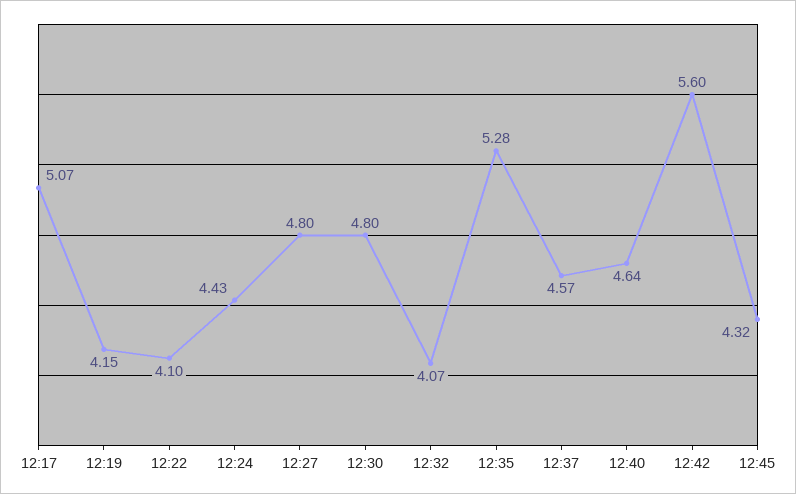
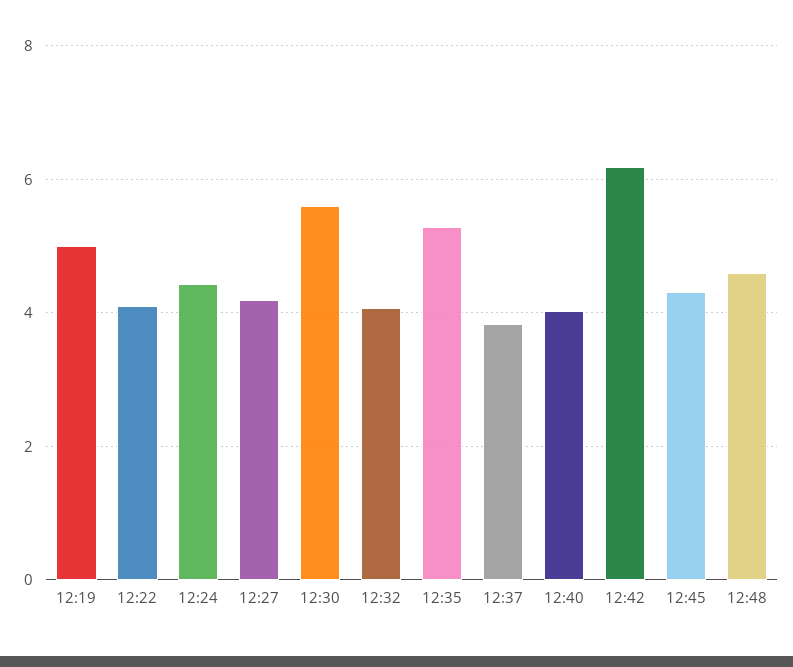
12:17: 5.07 -> none
12:19: 4.15 -> 5
12:27: 4.8 -> 4.2
12:30: 4.8 -> 5.6
12:37: 4.57 -> 3.8
12:40: 4.64 -> 4
12:42: 5.6 -> 6.2
12:48: none -> 4.6

